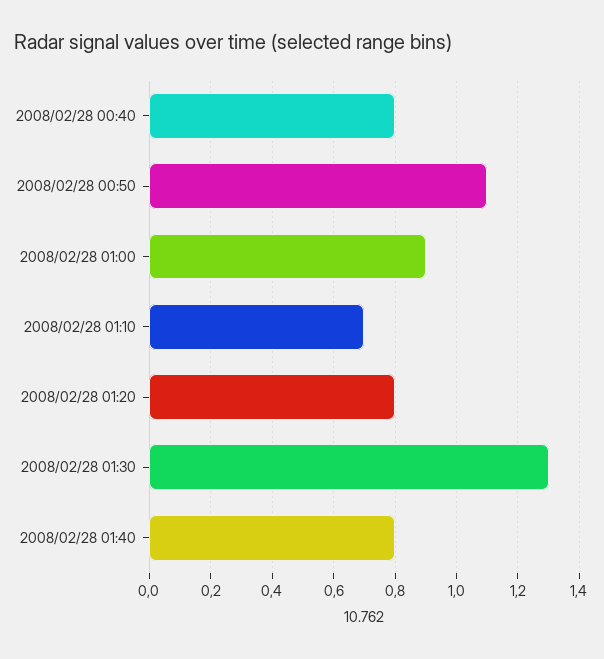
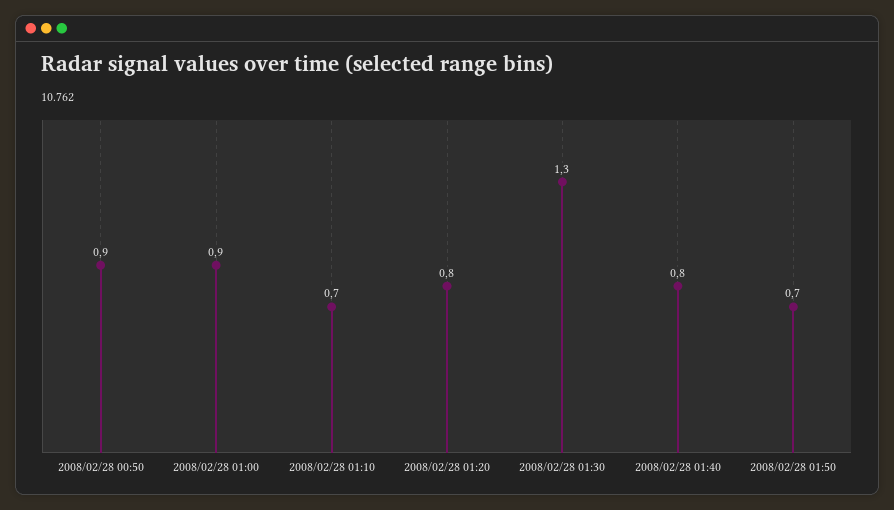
2008/02/28 00:40: 0.8 -> none
2008/02/28 00:50: 1.1 -> 0.9
2008/02/28 01:50: none -> 0.7

